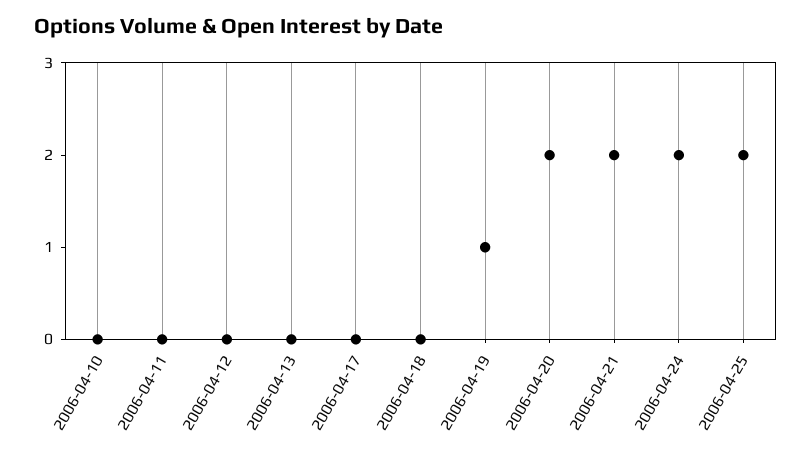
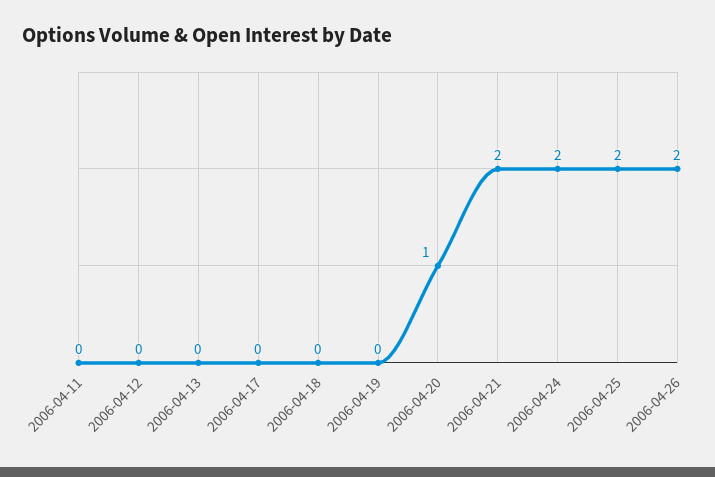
2006-04-10: 0 -> none
2006-04-19: 1 -> 0
2006-04-20: 2 -> 1
2006-04-26: none -> 2

